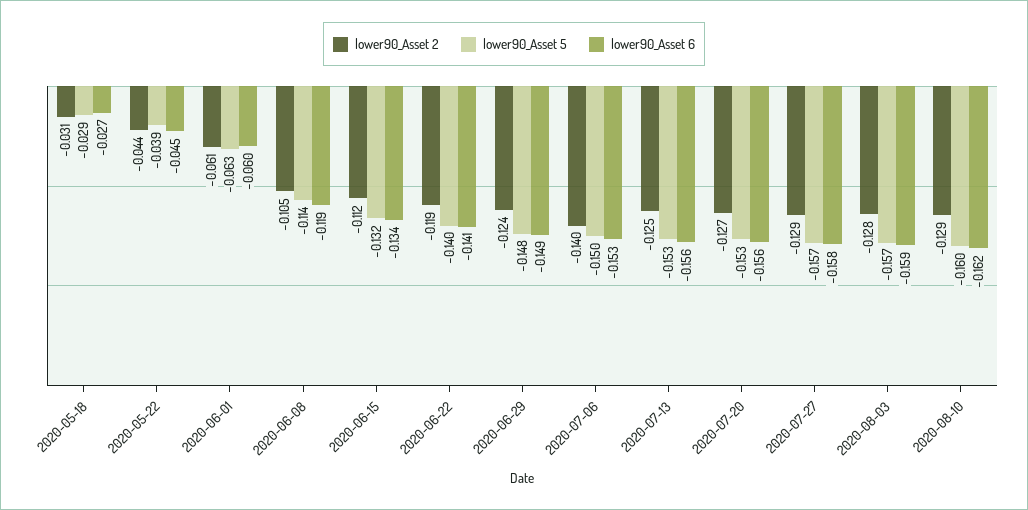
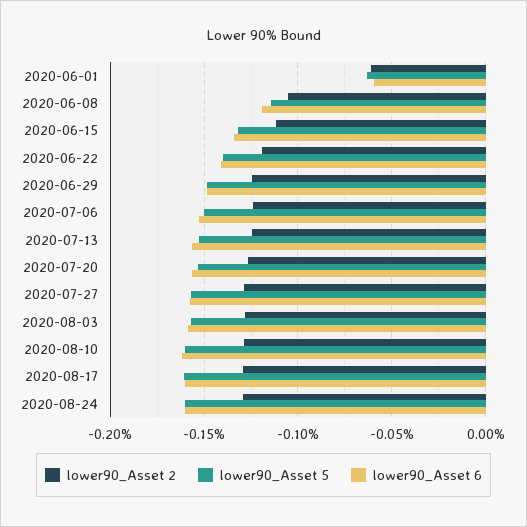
lower90_Asset 2, 2020-05-18: -0.031 -> none
lower90_Asset 5, 2020-05-18: -0.029 -> none
lower90_Asset 6, 2020-05-18: -0.027 -> none
lower90_Asset 2, 2020-05-22: -0.044 -> none
lower90_Asset 5, 2020-05-22: -0.039 -> none
lower90_Asset 6, 2020-05-22: -0.045 -> none
lower90_Asset 2, 2020-07-06: -0.14 -> -0.125
lower90_Asset 2, 2020-08-17: none -> -0.13
lower90_Asset 5, 2020-08-17: none -> -0.16
lower90_Asset 6, 2020-08-17: none -> -0.16
lower90_Asset 2, 2020-08-24: none -> -0.13
lower90_Asset 5, 2020-08-24: none -> -0.16
lower90_Asset 6, 2020-08-24: none -> -0.16

